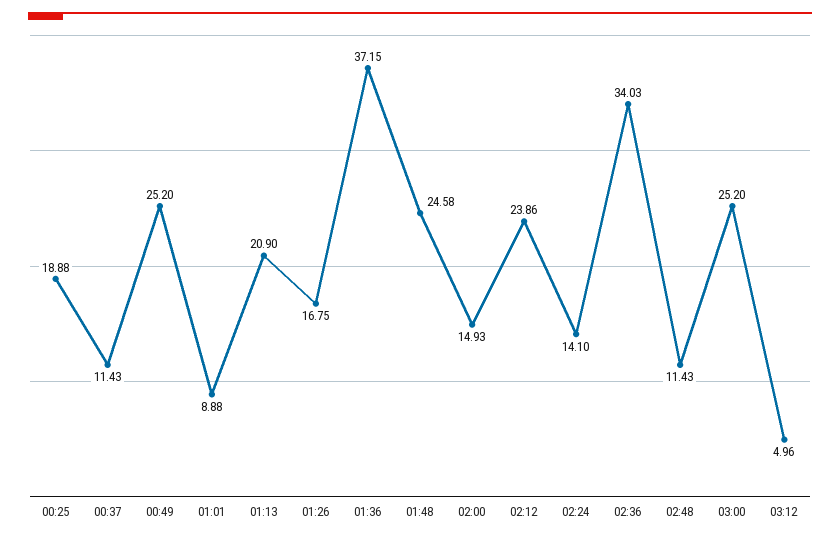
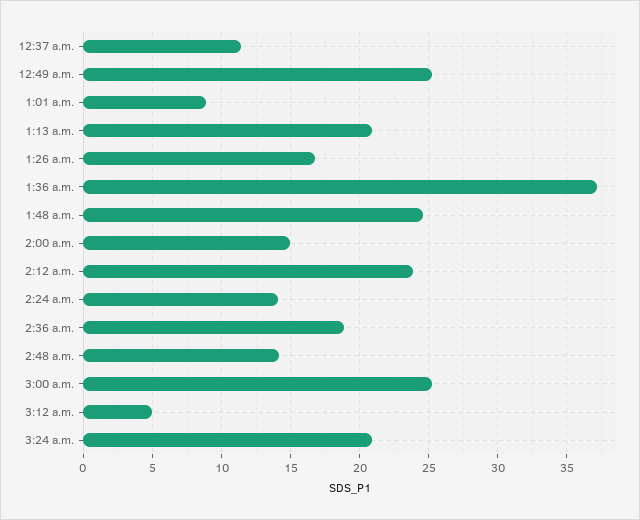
00:25: 18.88 -> none
02:36: 34.03 -> 19
02:48: 11.43 -> 14
3:24 a.m.: none -> 21

